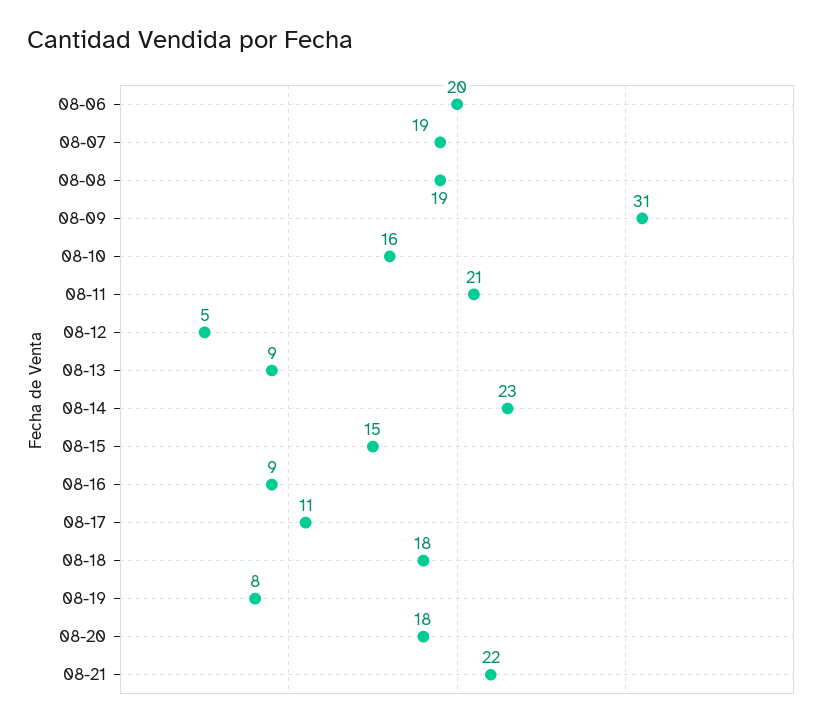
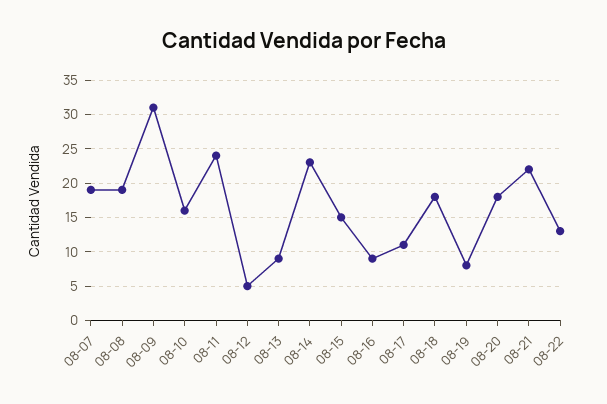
08-06: 20 -> none
08-11: 21 -> 24
08-22: none -> 13

